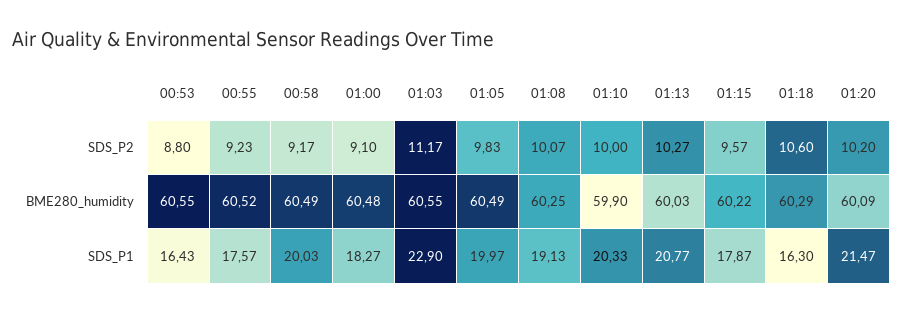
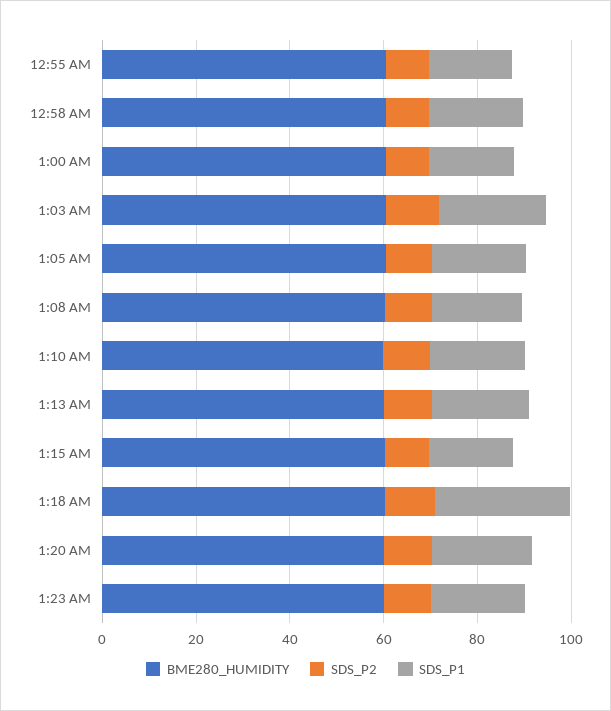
SDS_P2, 00:53: 8.8 -> none
BME280_humidity, 00:53: 60.55 -> none
SDS_P1, 00:53: 16.43 -> none
SDS_P1, 01:18: 16.3 -> 30
BME280_humidity, 1:23 AM: none -> 60
SDS_P2, 1:23 AM: none -> 10
SDS_P1, 1:23 AM: none -> 20

